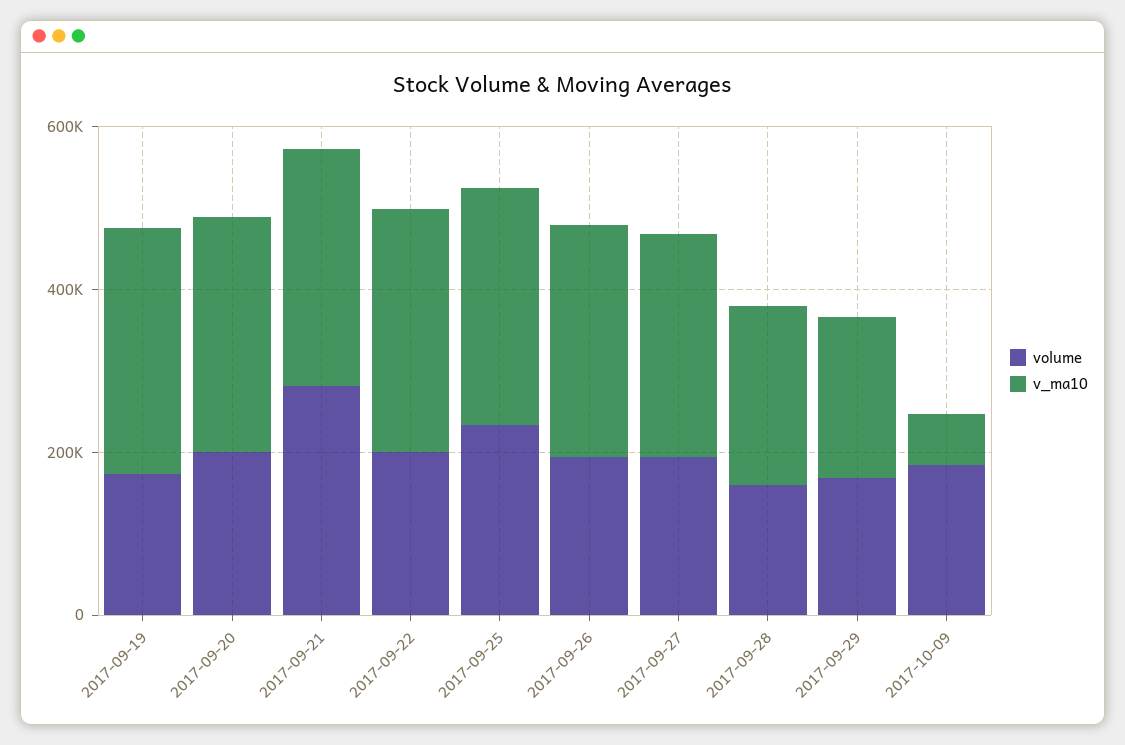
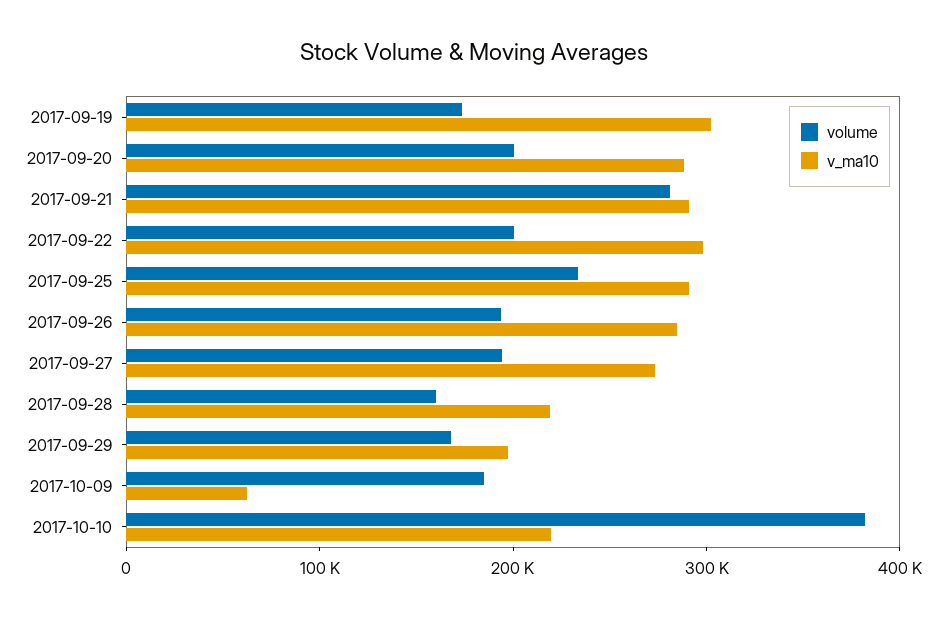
volume, 2017-10-10: none -> 380000
v_ma10, 2017-10-10: none -> 220000

